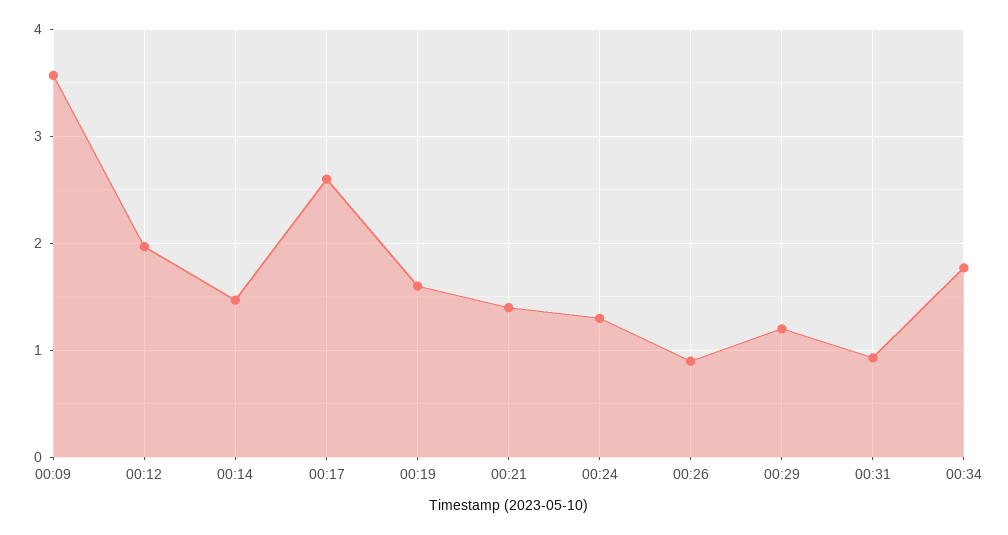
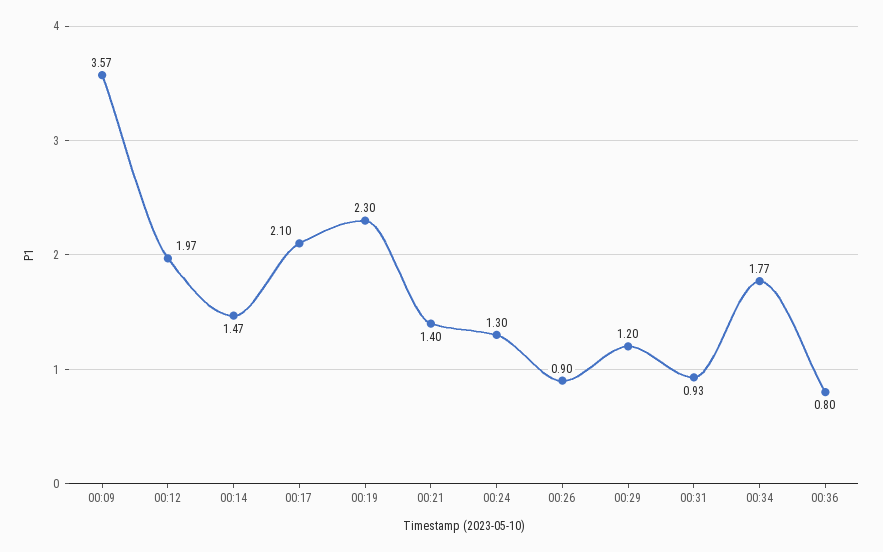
00:17: 2.6 -> 2.1
00:19: 1.6 -> 2.3
00:36: none -> 0.8

